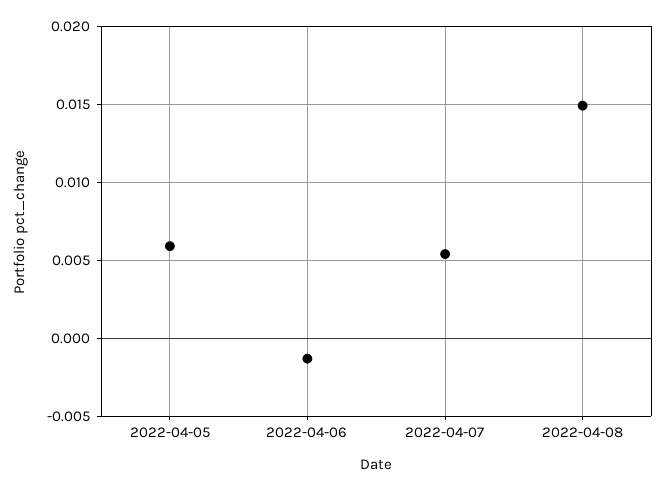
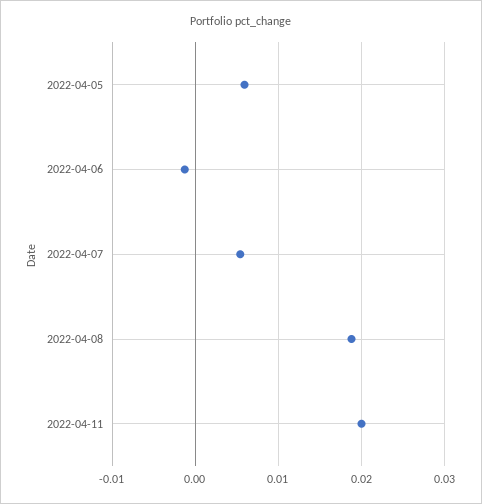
2022-04-08: 0.015 -> 0.019
2022-04-11: none -> 0.02

